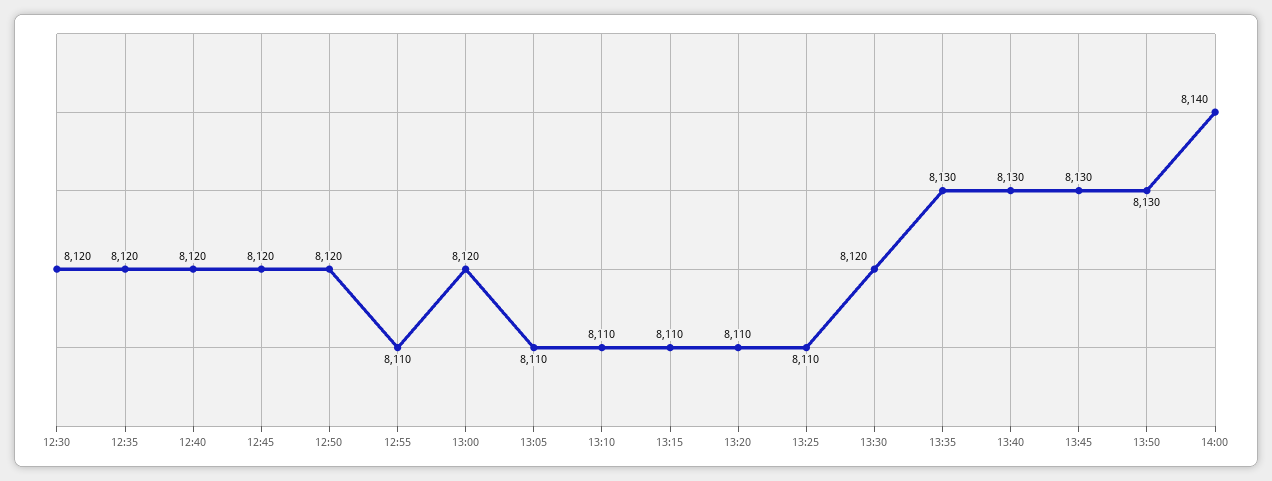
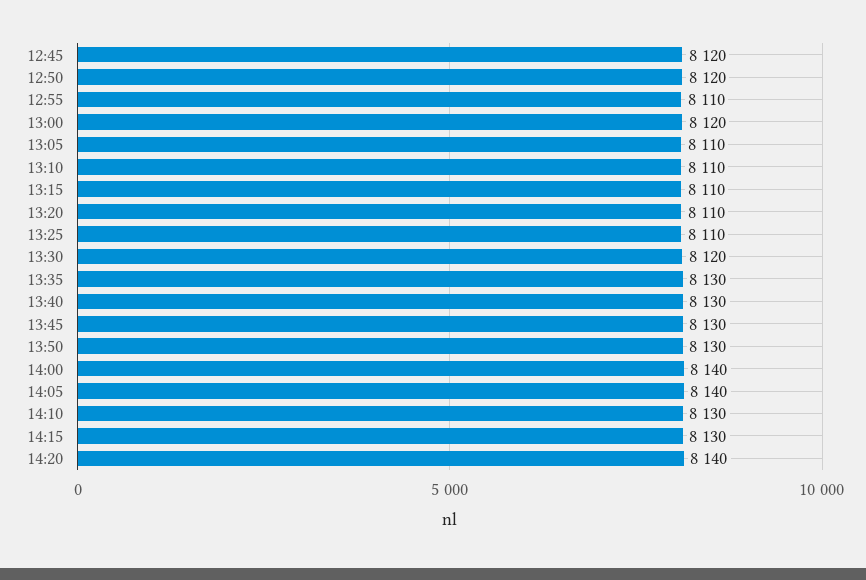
12:30: 8120 -> none
12:35: 8120 -> none
12:40: 8120 -> none
14:05: none -> 8140
14:10: none -> 8130
14:15: none -> 8130
14:20: none -> 8140

